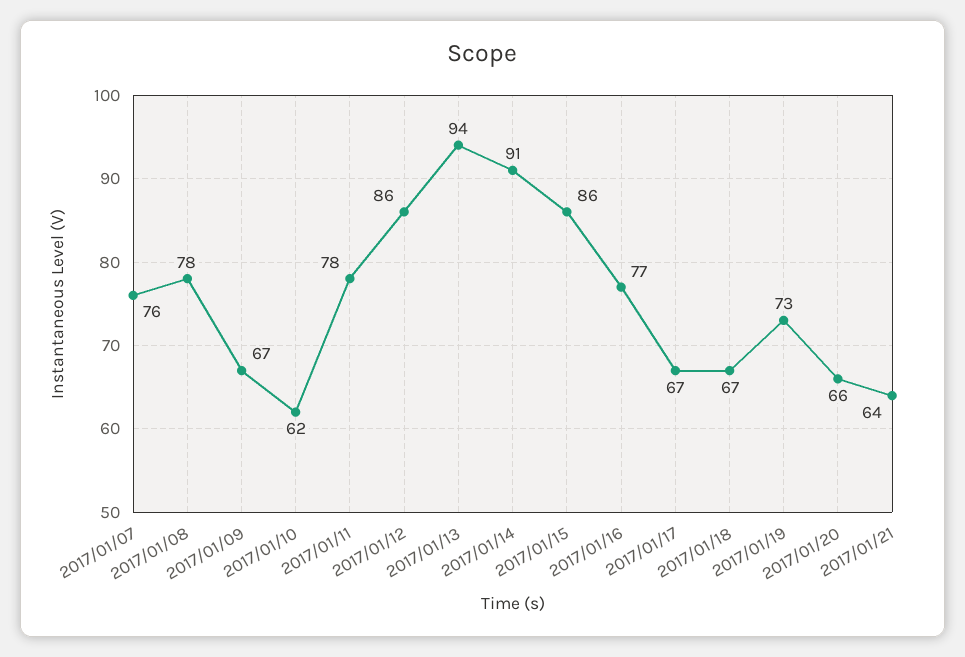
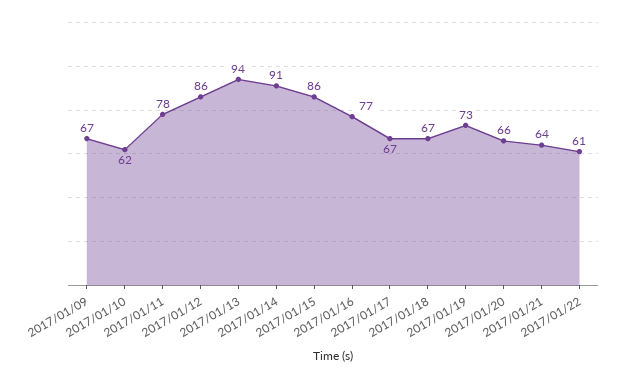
2017/01/07: 76 -> none
2017/01/08: 78 -> none
2017/01/22: none -> 61

